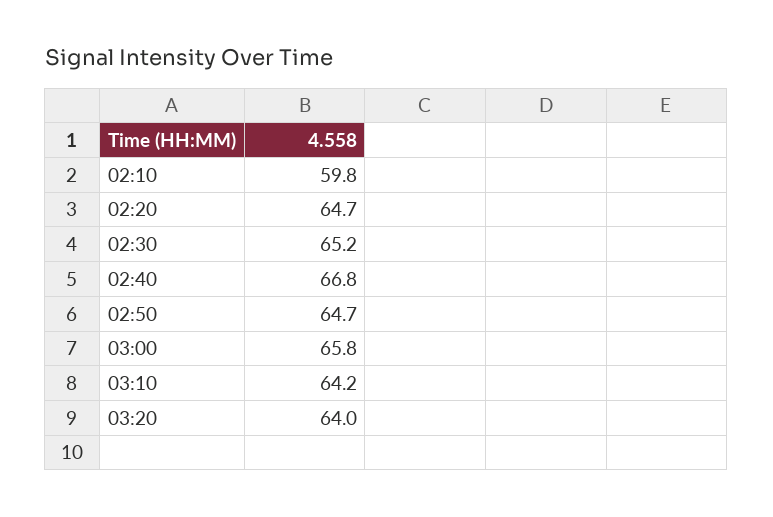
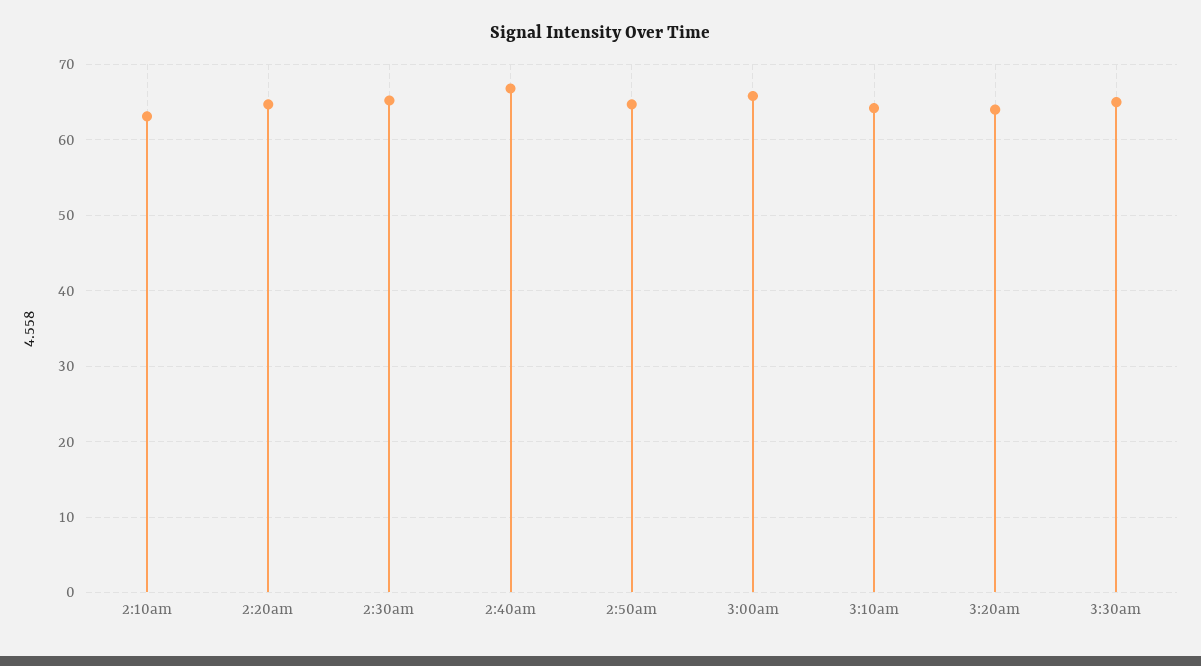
02:10: 59.8 -> 63
3:30am: none -> 65

